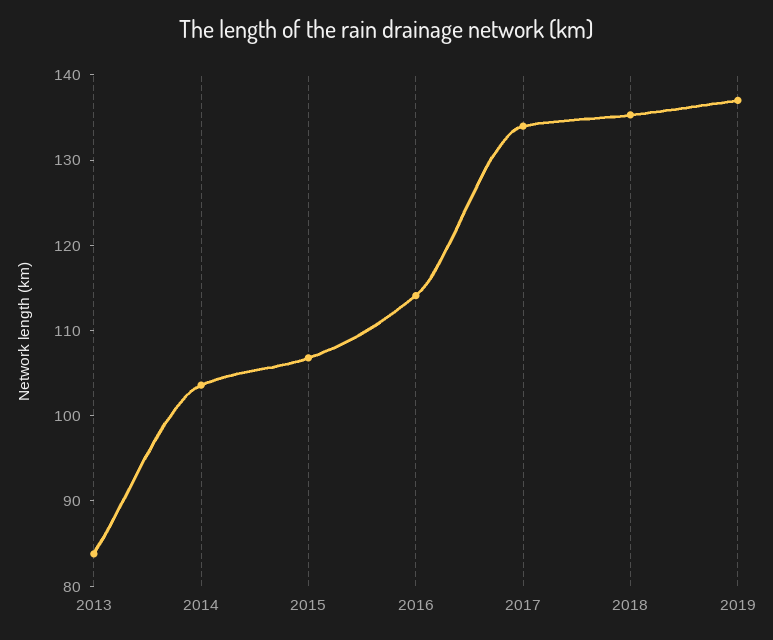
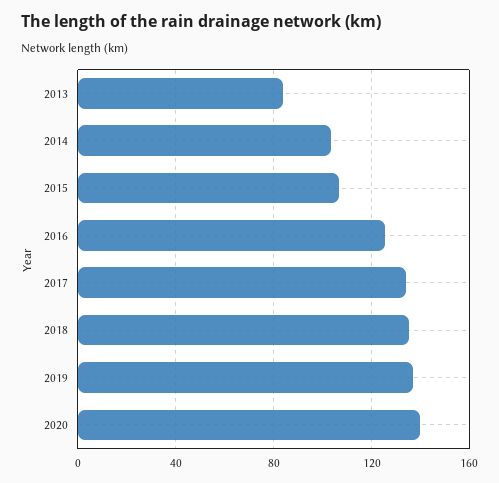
2016: 114 -> 125
2020: none -> 140

